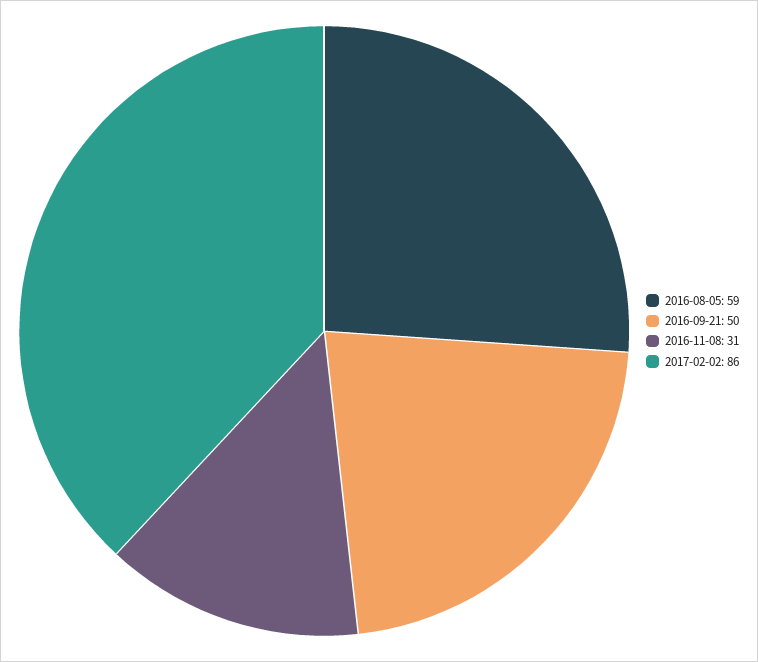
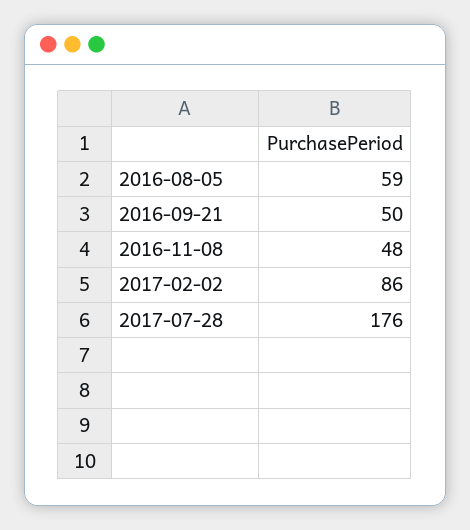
2016-11-08: 31 -> 48
2017-07-28: none -> 176

